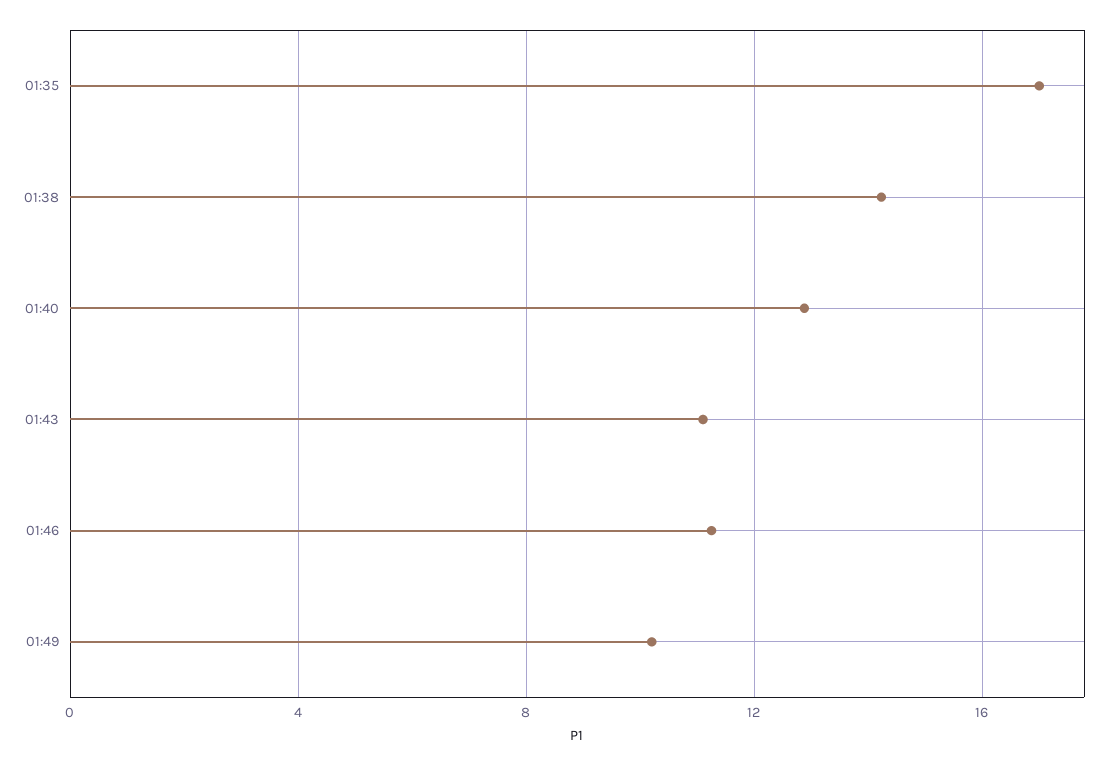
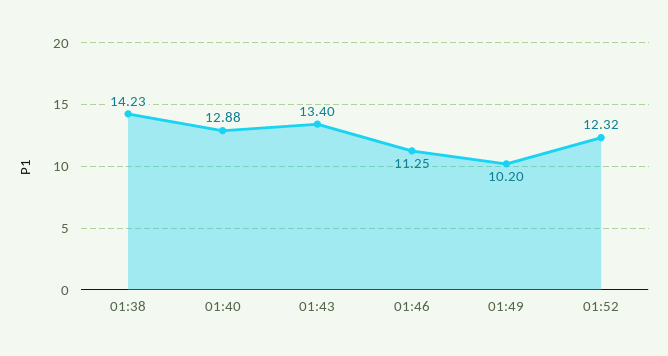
01:35: 17 -> none
01:43: 11 -> 13.4
01:52: none -> 12.32

